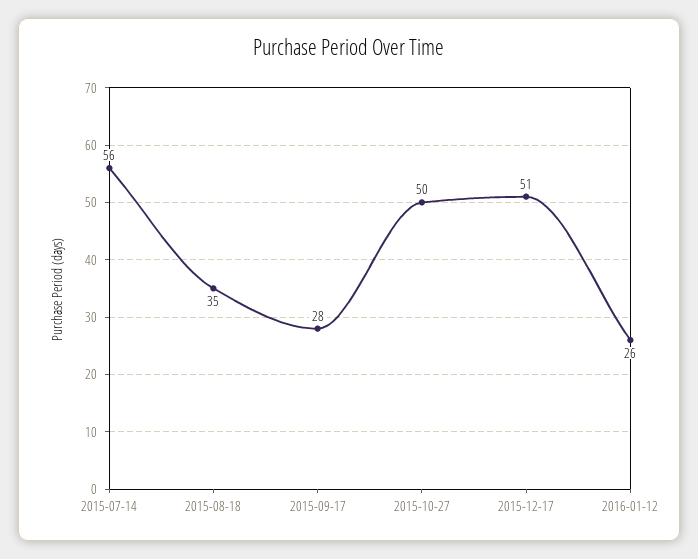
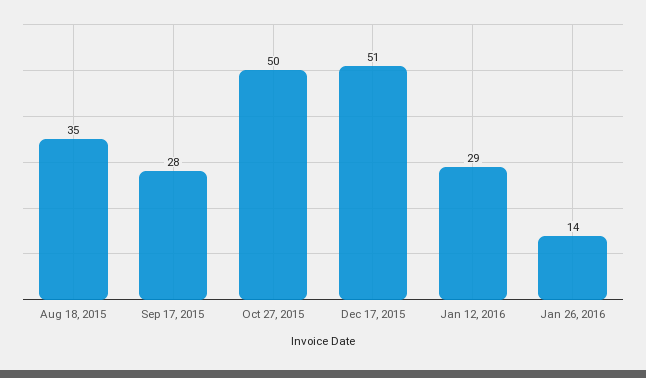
2015-07-14: 56 -> none
2016-01-12: 26 -> 29
Jan 26, 2016: none -> 14

